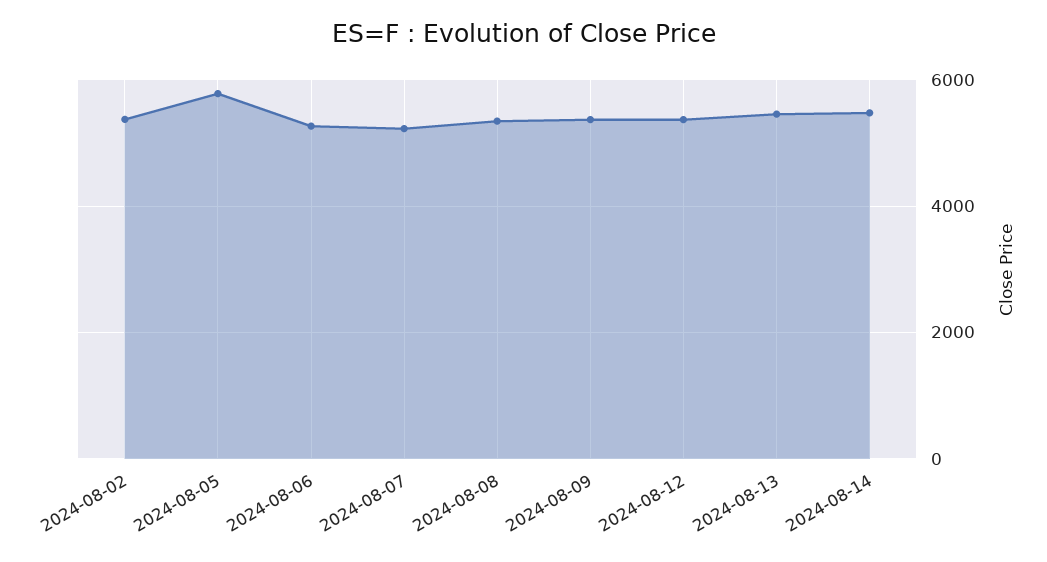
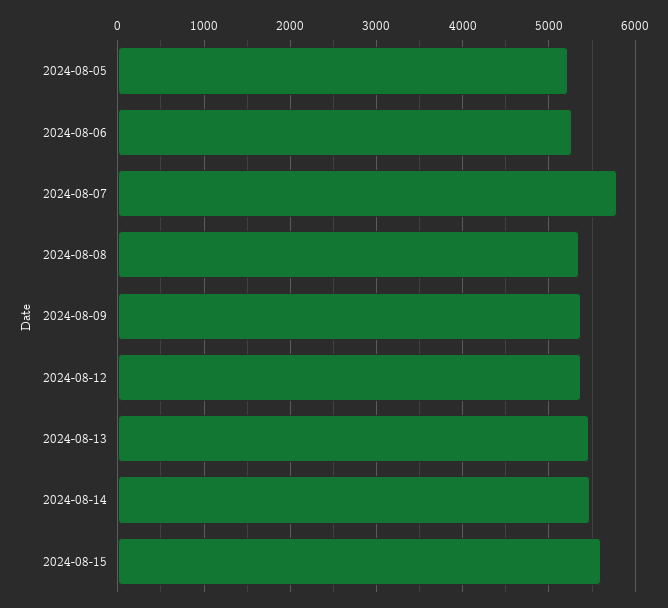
2024-08-02: 5400 -> none
2024-08-05: 5800 -> 5200
2024-08-07: 5200 -> 5800
2024-08-15: none -> 5600

